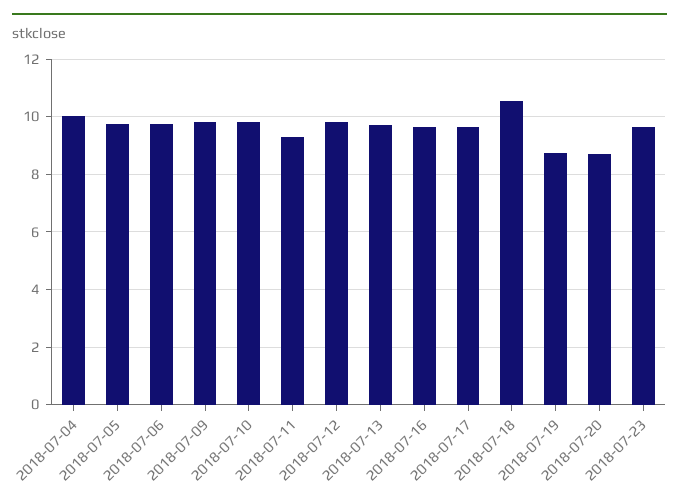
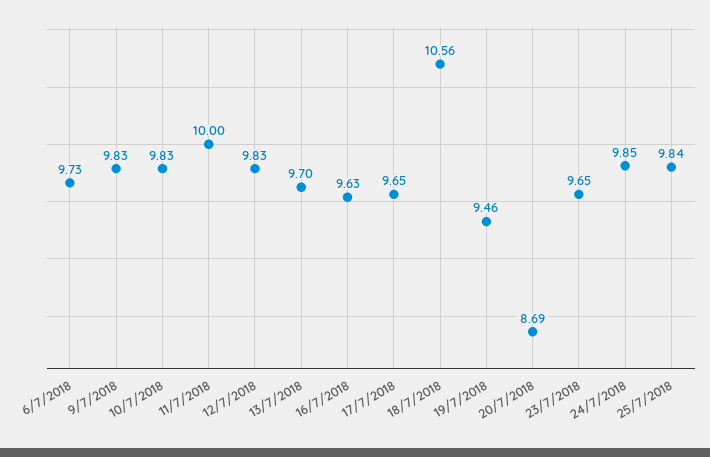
2018-07-04: 10 -> none
2018-07-05: 9.75 -> none
2018-07-11: 9.25 -> 10
2018-07-19: 8.75 -> 9.46
24/7/2018: none -> 9.85
25/7/2018: none -> 9.84

